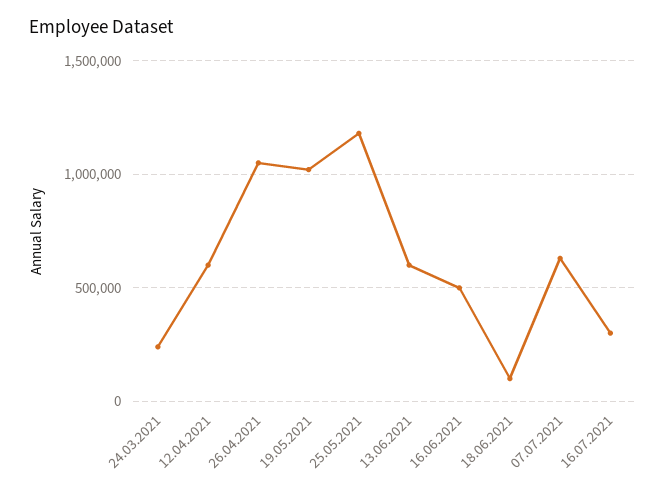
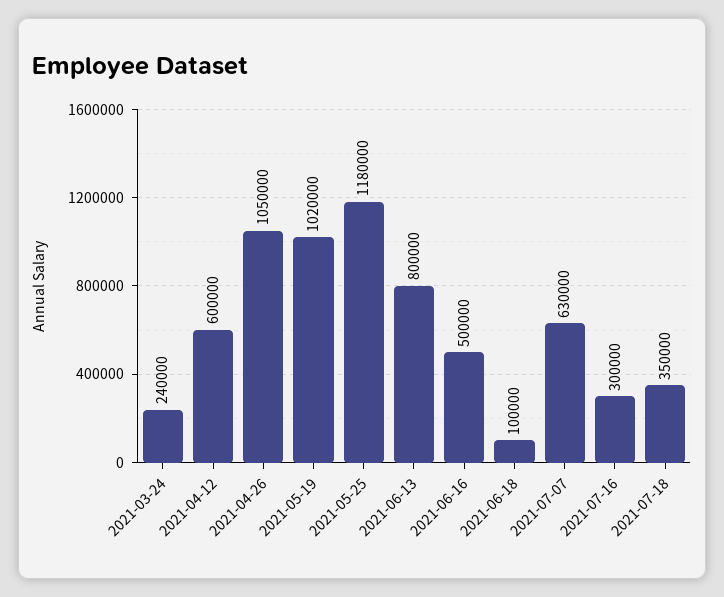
13.06.2021: 600000 -> 800000
2021-07-18: none -> 350000

